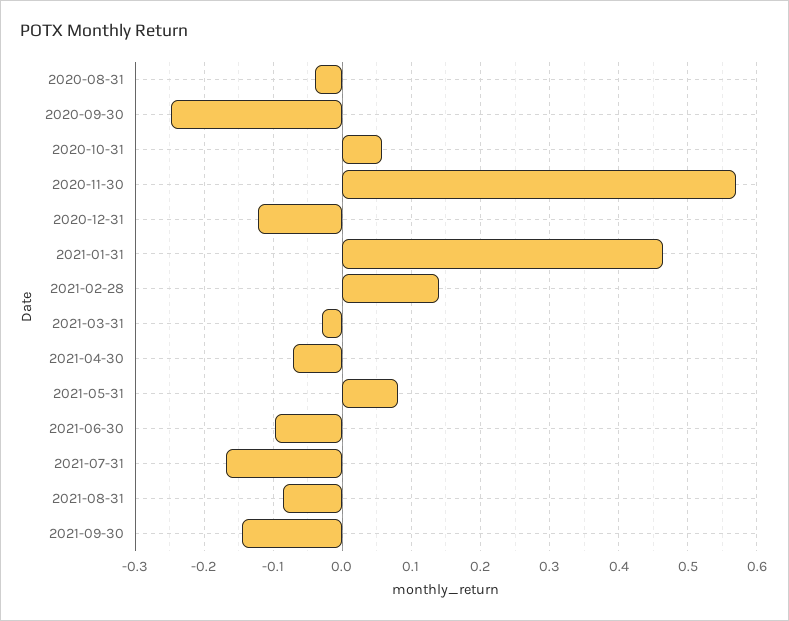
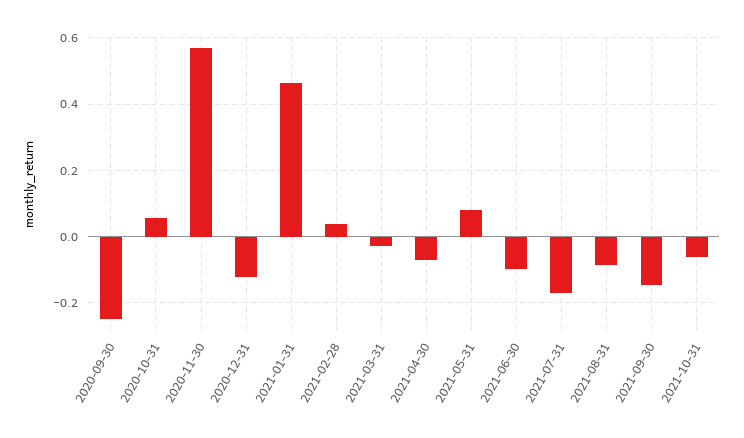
2020-08-31: -0.04 -> none
2021-02-28: 0.14 -> 0.04
2021-10-31: none -> -0.06

